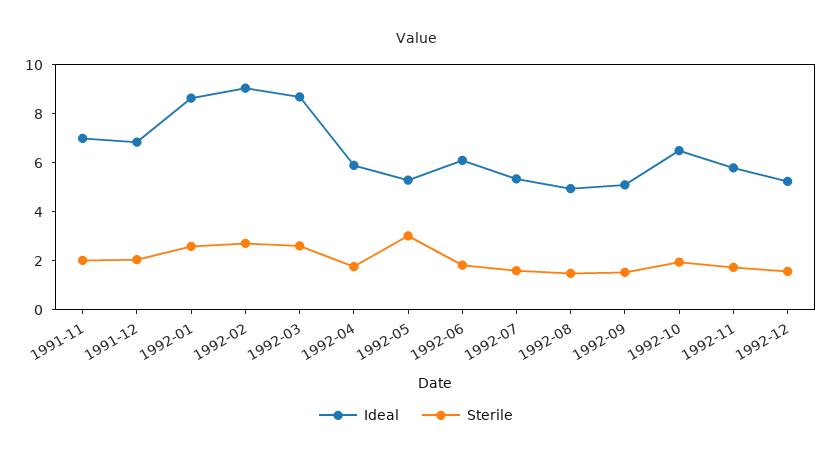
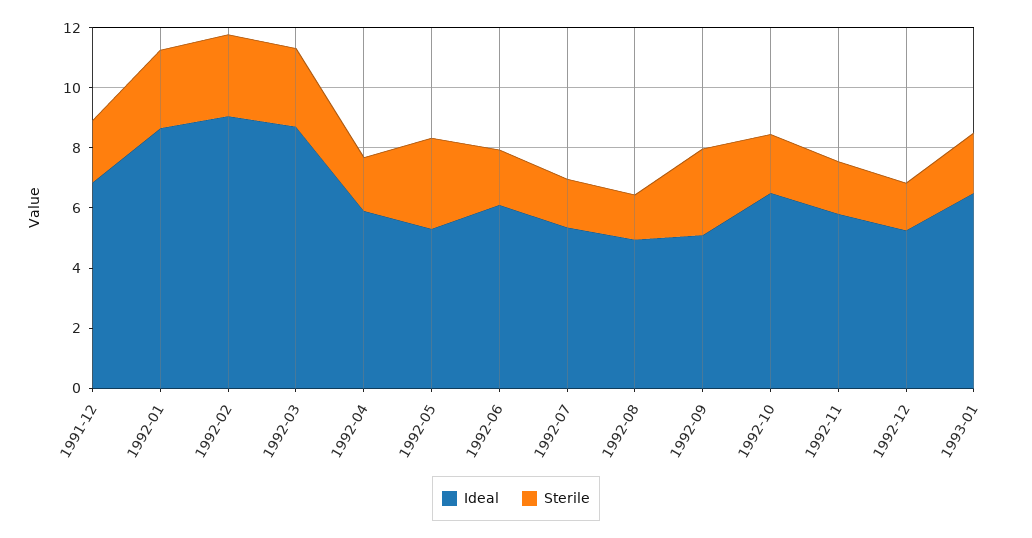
Ideal, 1991-11: 7 -> none
Sterile, 1991-11: 2 -> none
Sterile, 1992-09: 1.5 -> 3
Ideal, 1993-01: none -> 6.5
Sterile, 1993-01: none -> 2

